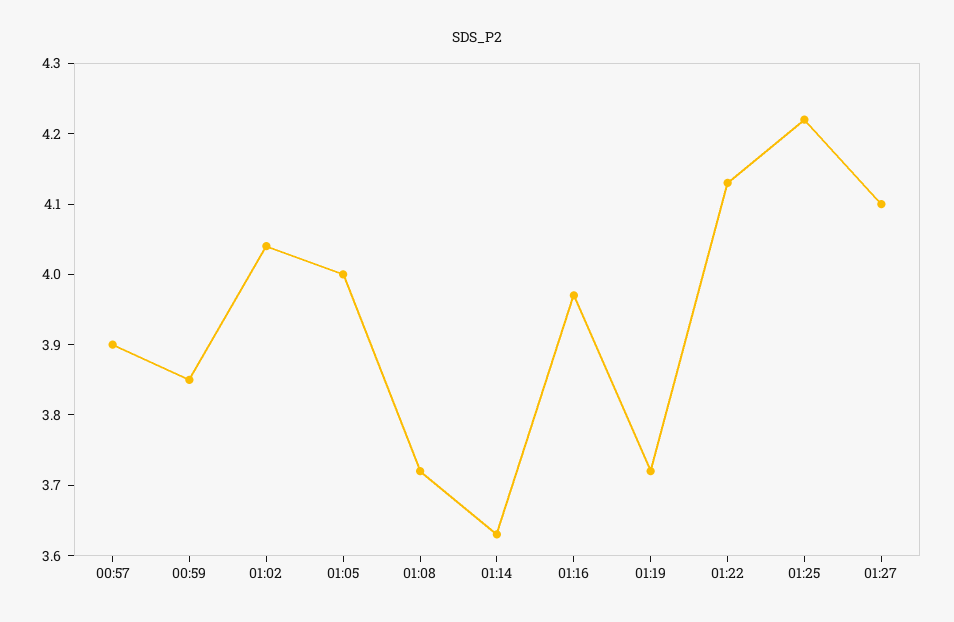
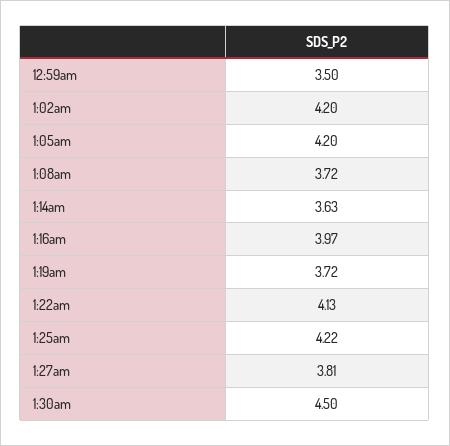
00:57: 3.9 -> none
00:59: 3.85 -> 3.5
01:02: 4.05 -> 4.2
01:05: 4 -> 4.2
01:27: 4.1 -> 3.81
1:30am: none -> 4.5

